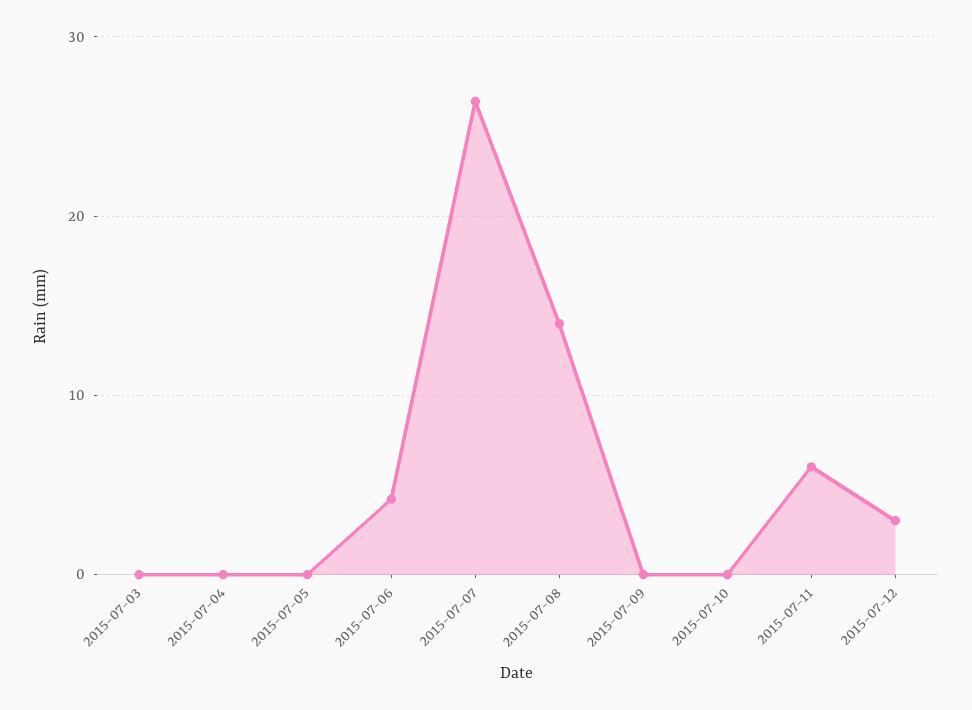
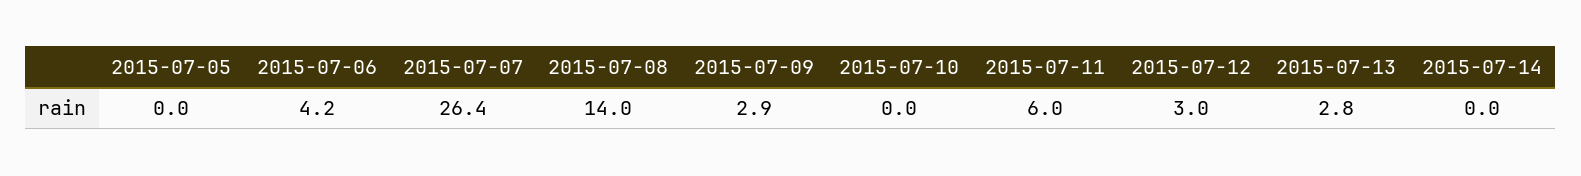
2015-07-03: 0 -> none
2015-07-04: 0 -> none
2015-07-09: 0 -> 2.9
2015-07-13: none -> 2.8
2015-07-14: none -> 0

